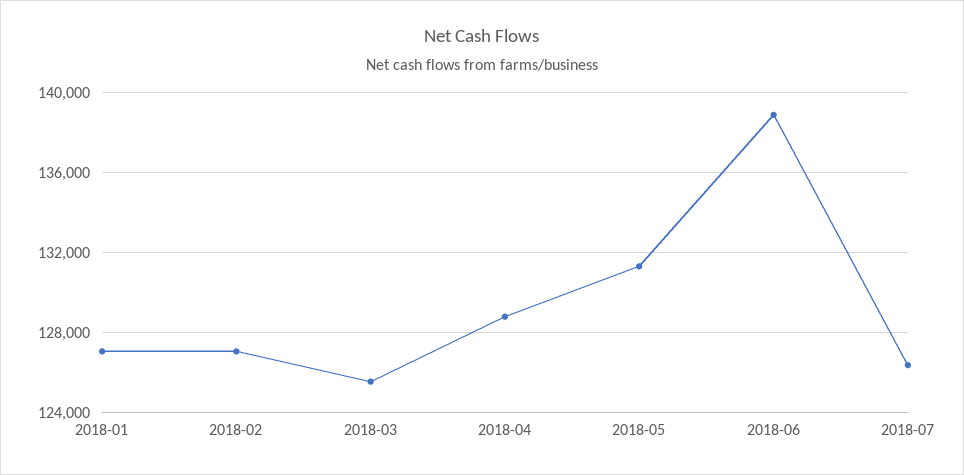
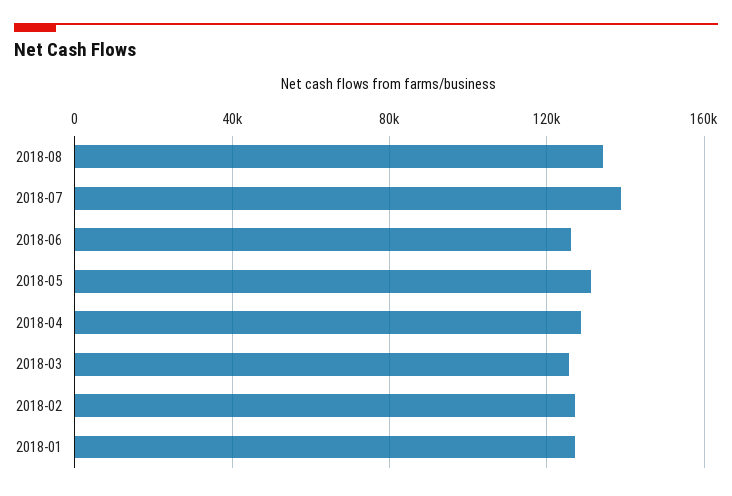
2018-06: 139000 -> 125000
2018-07: 126500 -> 140000
2018-08: none -> 135000

